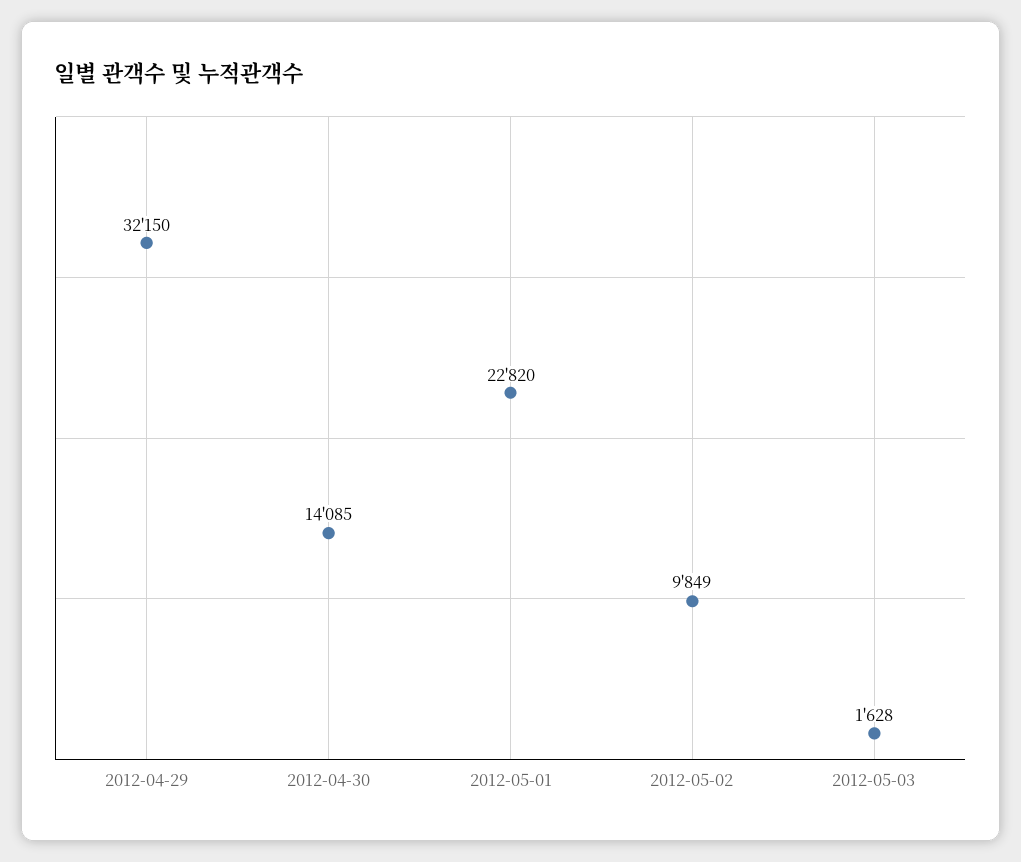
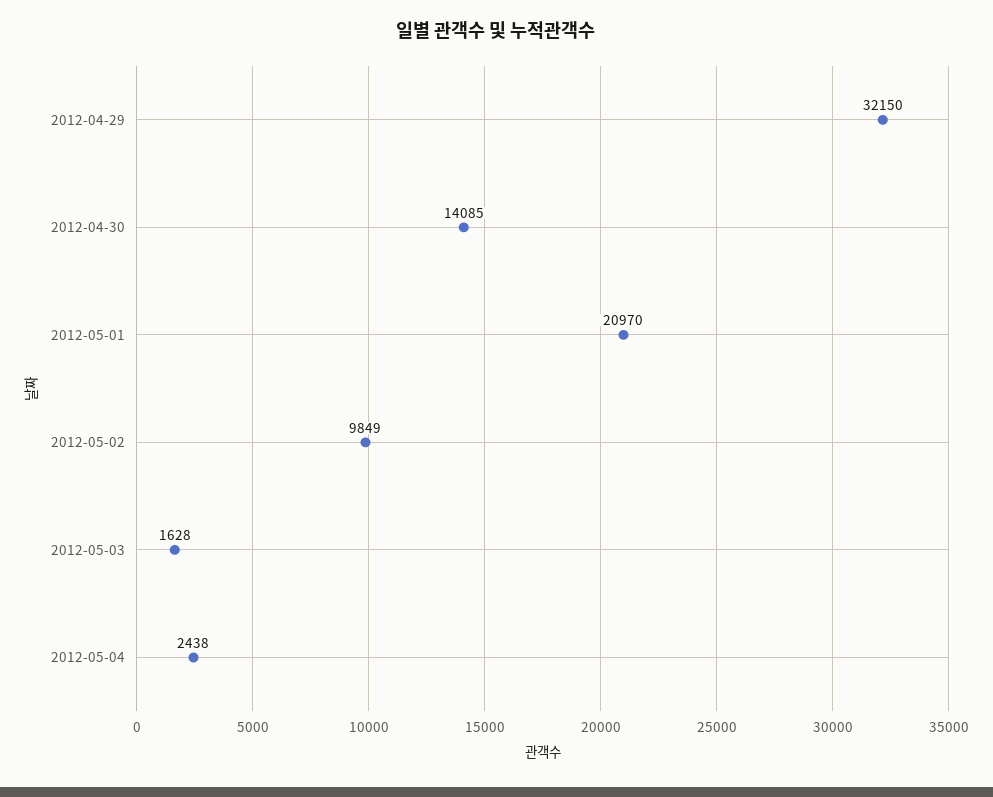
2012-05-01: 22820 -> 20970
2012-05-04: none -> 2438

